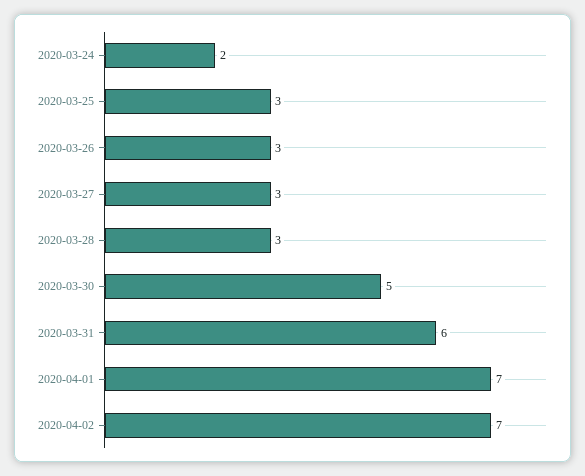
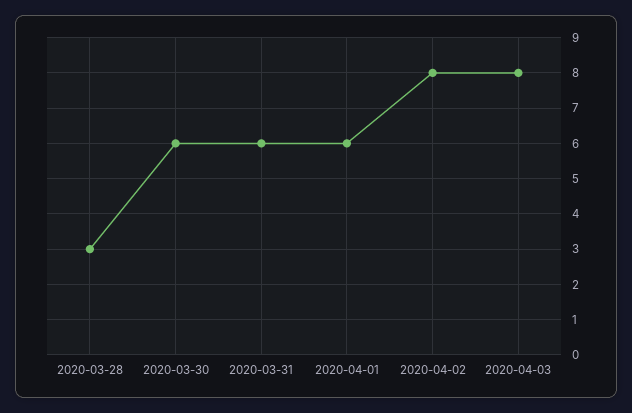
2020-03-24: 2 -> none
2020-03-25: 3 -> none
2020-03-26: 3 -> none
2020-03-27: 3 -> none
2020-03-30: 5 -> 6
2020-04-01: 7 -> 6
2020-04-02: 7 -> 8
2020-04-03: none -> 8

